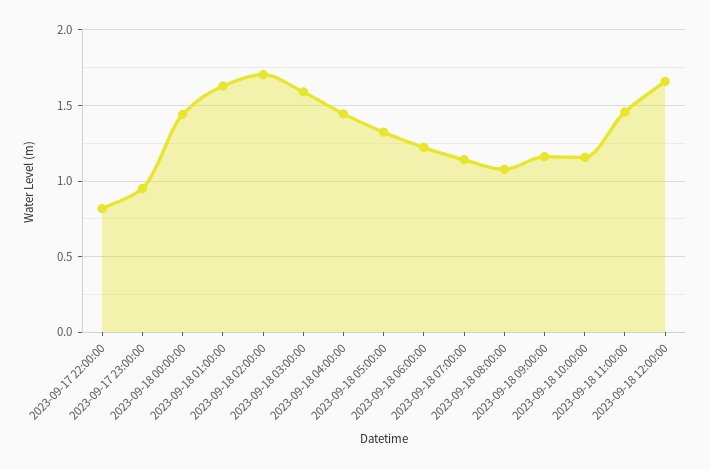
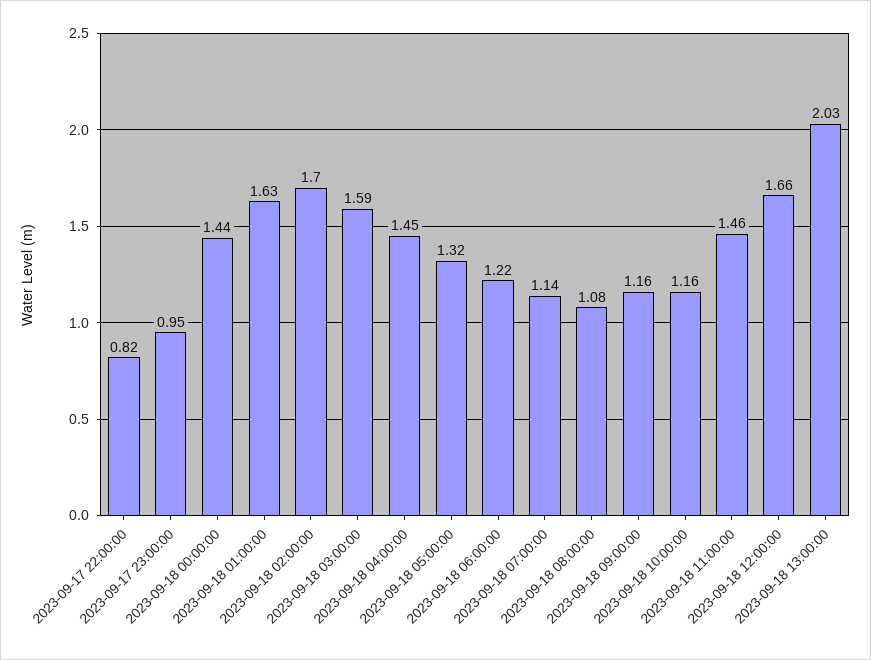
2023-09-18 13:00:00: none -> 2.03

